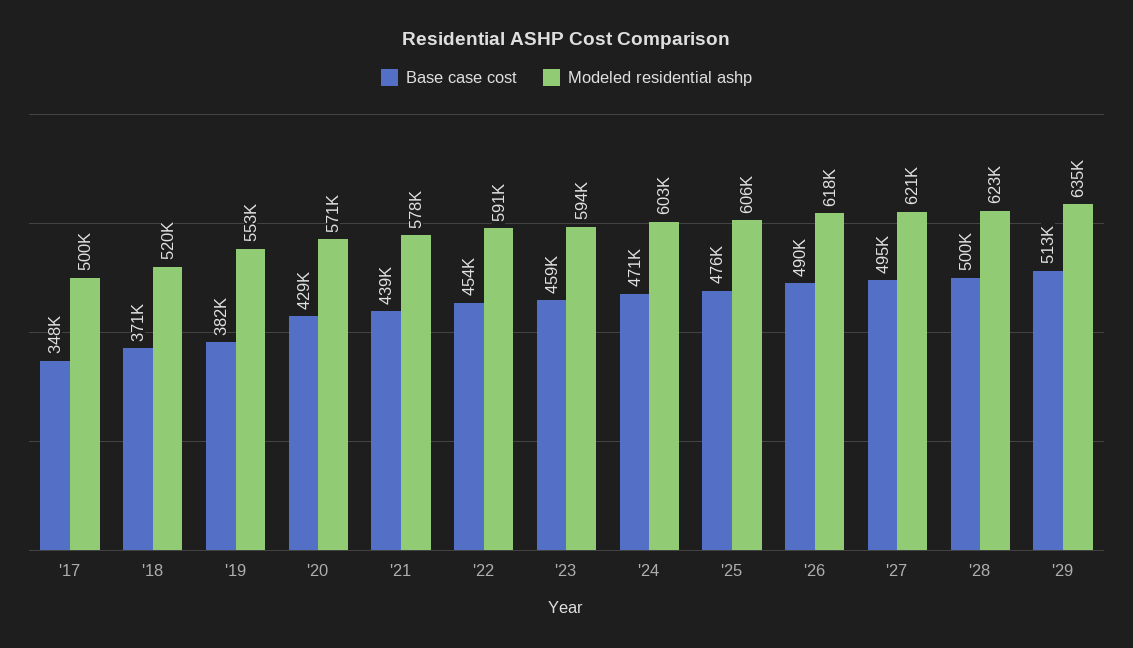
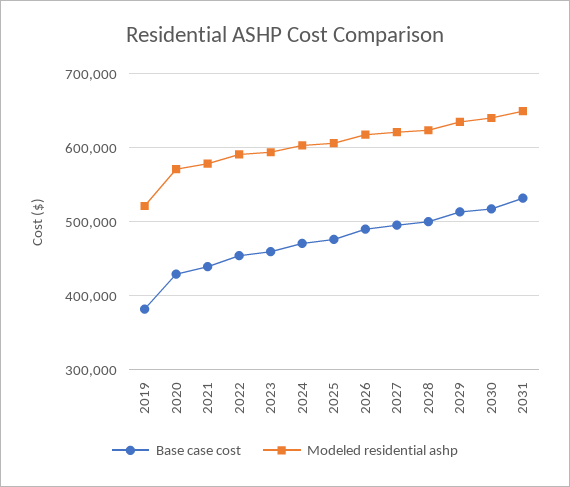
Base case cost, '17: 348000 -> none
Modeled residential ashp, '17: 500000 -> none
Base case cost, '18: 371000 -> none
Modeled residential ashp, '18: 520000 -> none
Modeled residential ashp, '19: 553000 -> 520000
Base case cost, 2030: none -> 520000
Modeled residential ashp, 2030: none -> 640000
Base case cost, 2031: none -> 530000
Modeled residential ashp, 2031: none -> 650000

